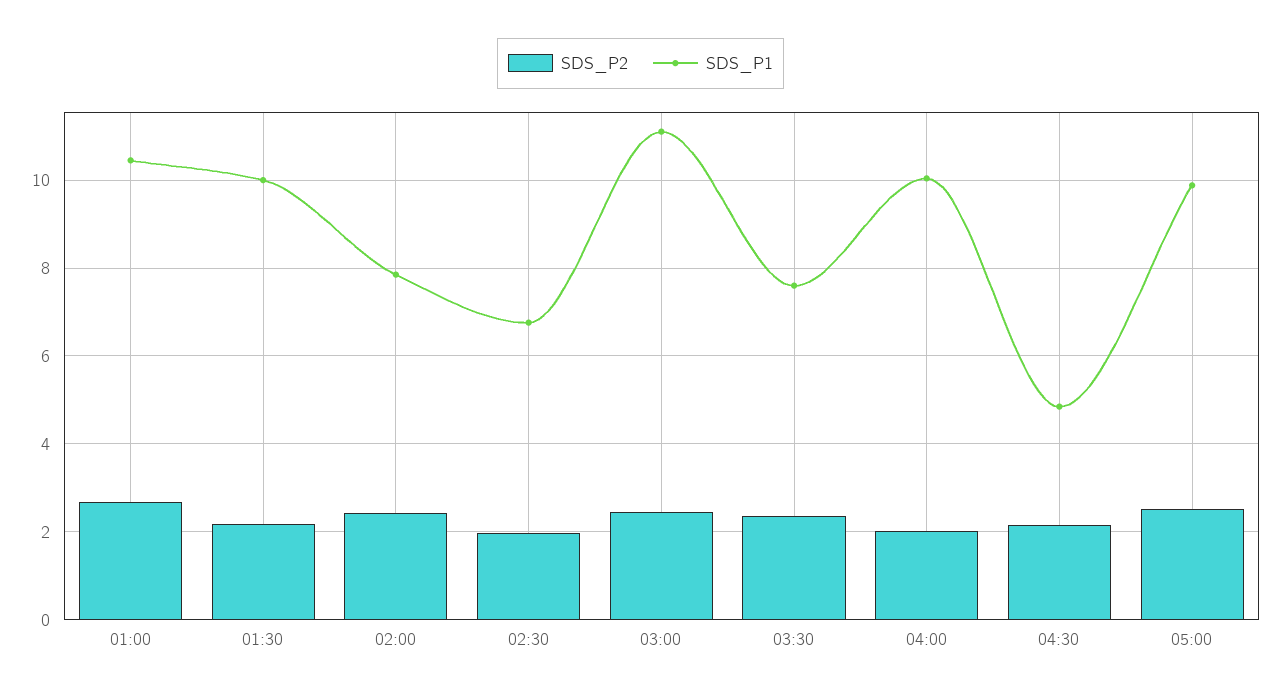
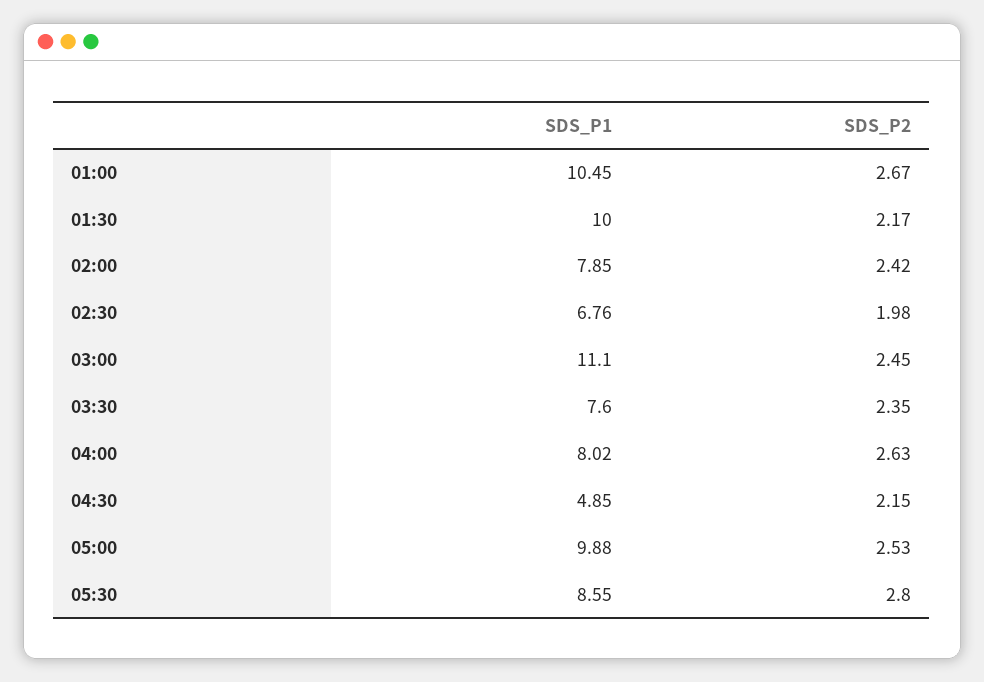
SDS_P2, 04:00: 2 -> 2.63
SDS_P1, 04:00: 10 -> 8.02
SDS_P1, 05:30: none -> 8.55
SDS_P2, 05:30: none -> 2.8

